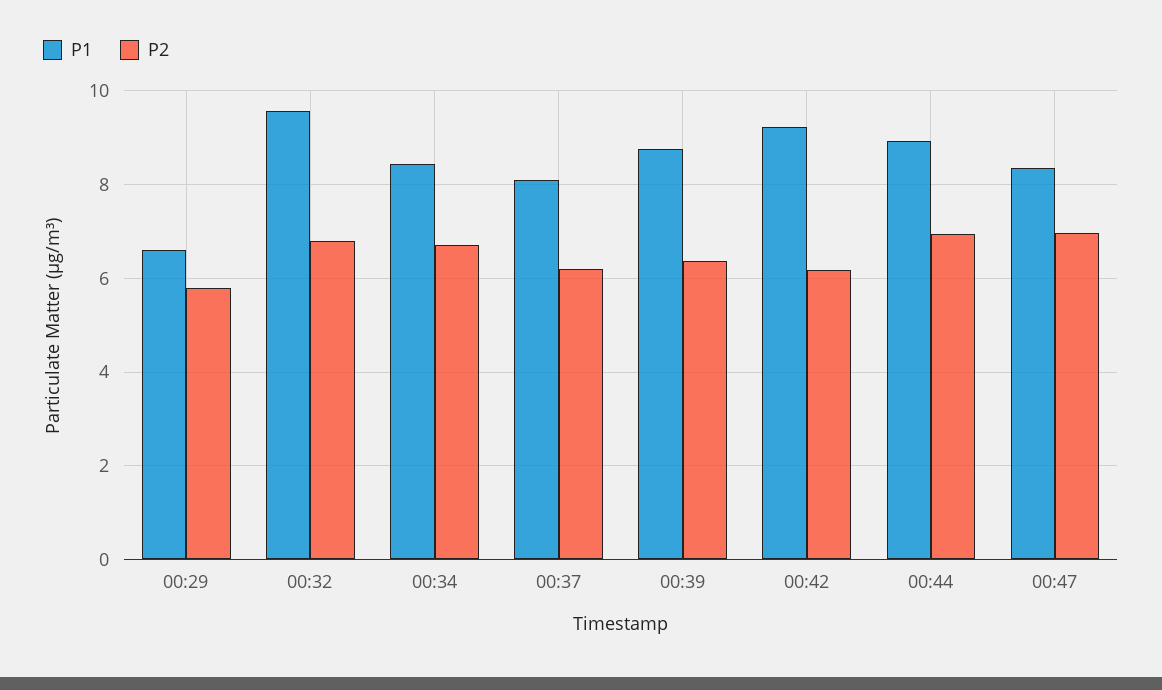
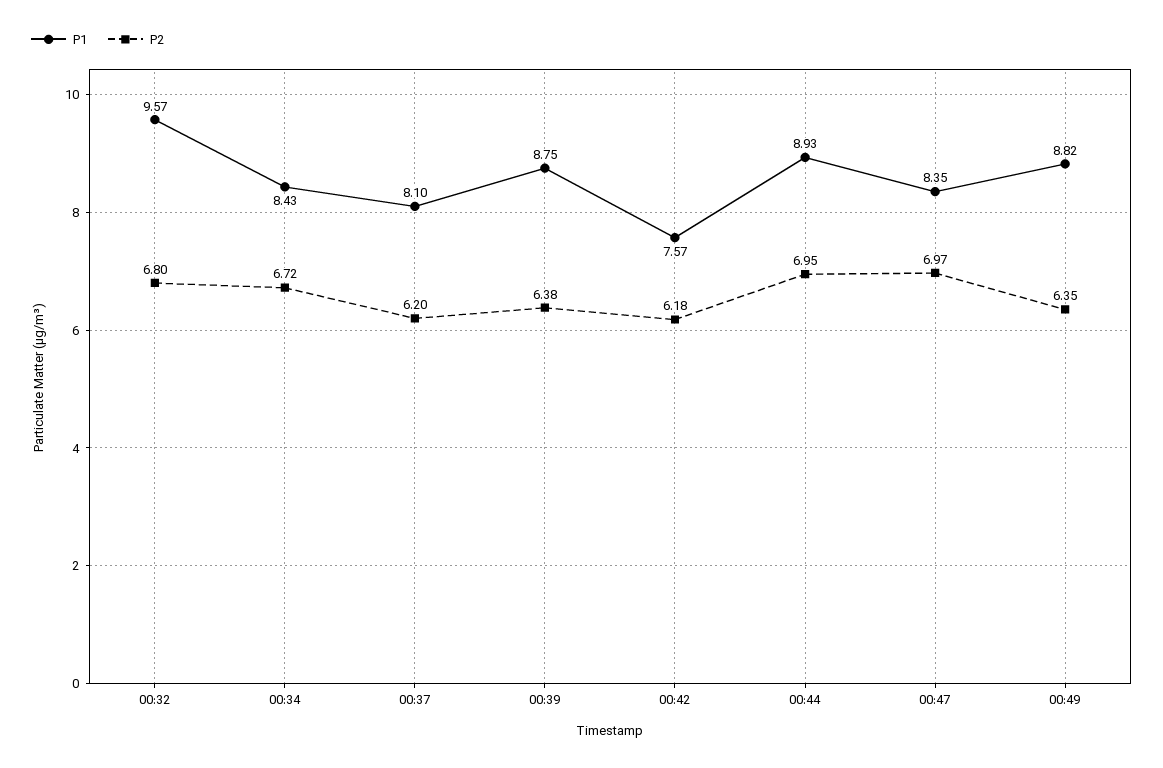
P1, 00:29: 6.6 -> none
P2, 00:29: 5.8 -> none
P1, 00:42: 9.2 -> 7.57
P1, 00:49: none -> 8.82
P2, 00:49: none -> 6.35

